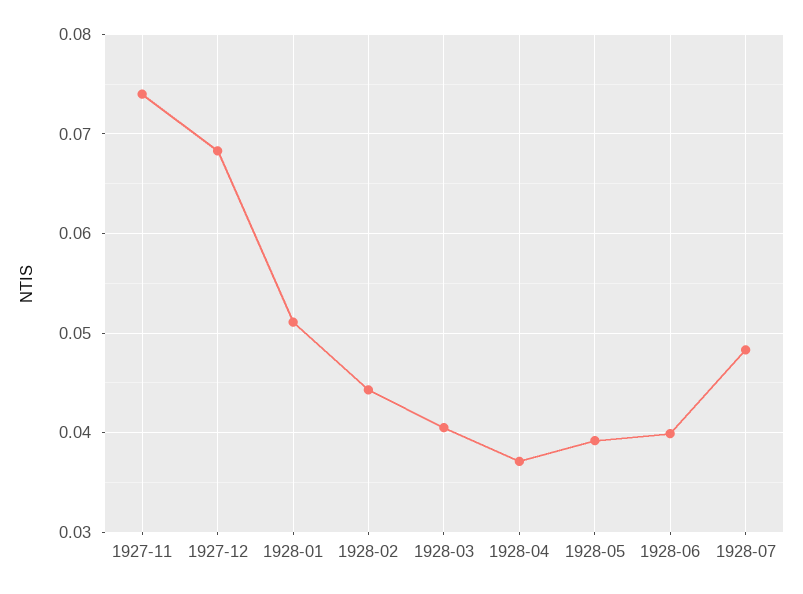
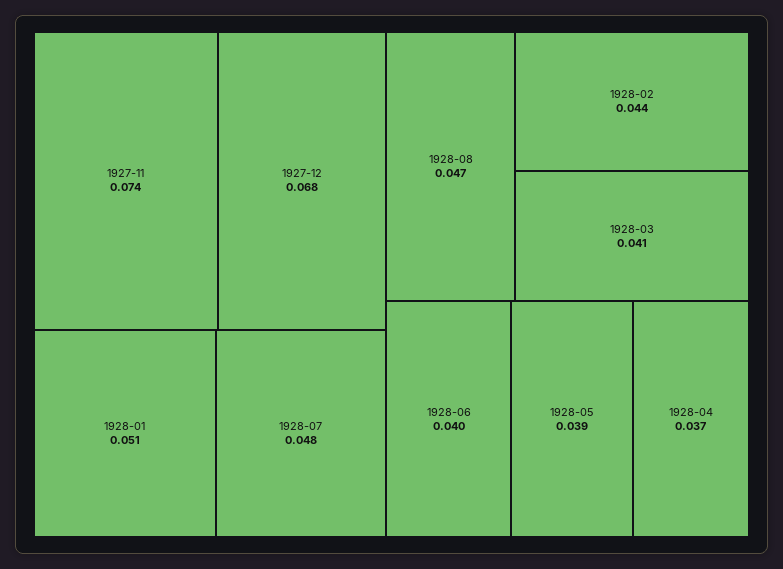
1928-08: none -> 0.047

